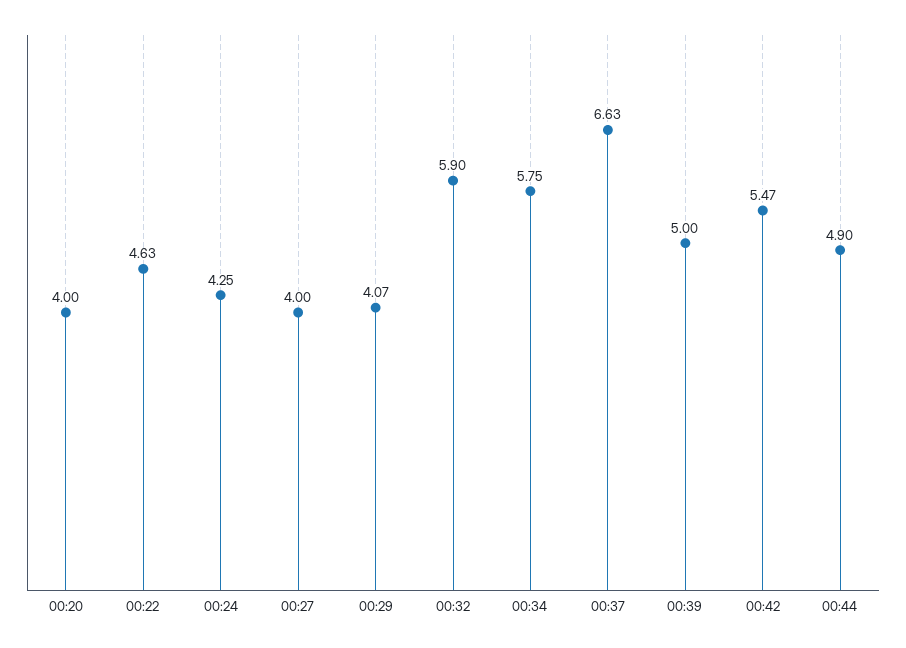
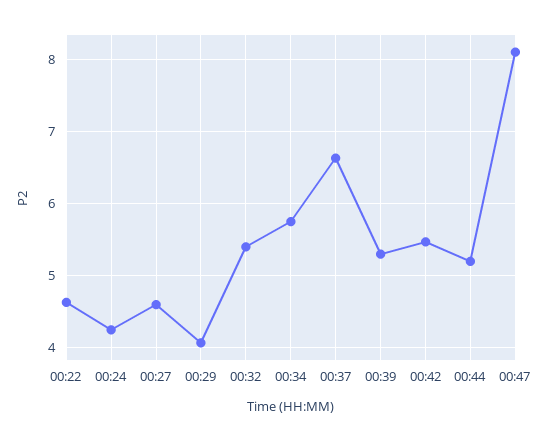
00:20: 4 -> none
00:27: 4 -> 4.6
00:32: 5.9 -> 5.4
00:39: 5 -> 5.3
00:44: 4.9 -> 5.2
00:47: none -> 8.1

